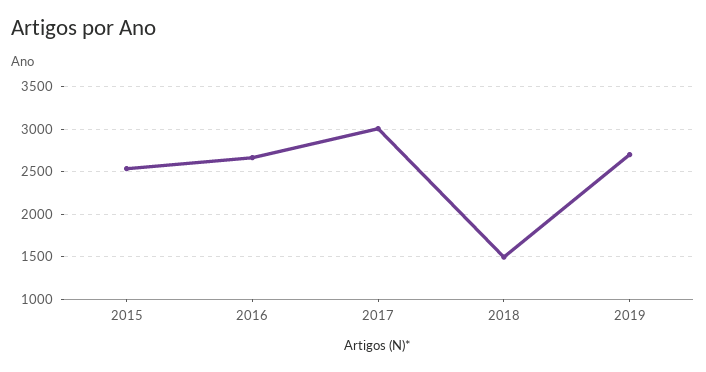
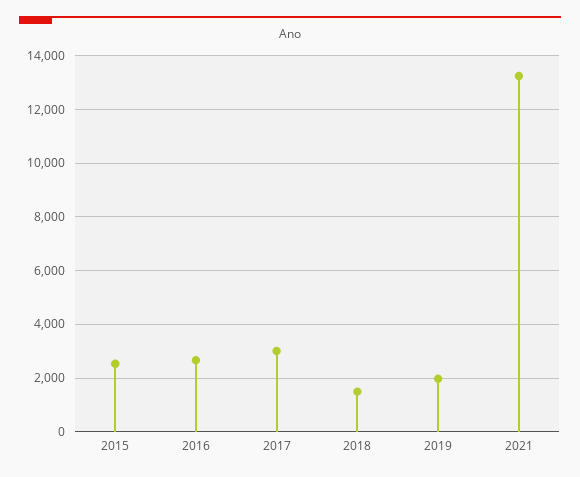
2019: 2700 -> 2000
2021: none -> 13250

